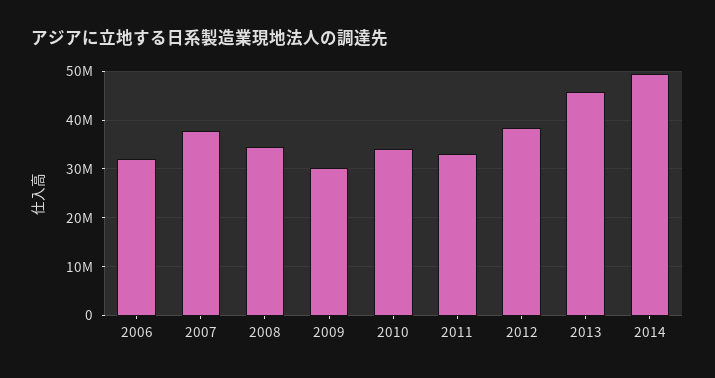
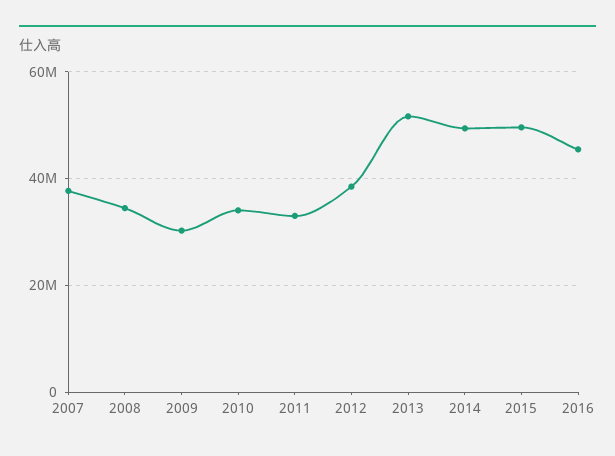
2006: 32000000 -> none
2013: 46000000 -> 52000000
2015: none -> 50000000
2016: none -> 46000000

